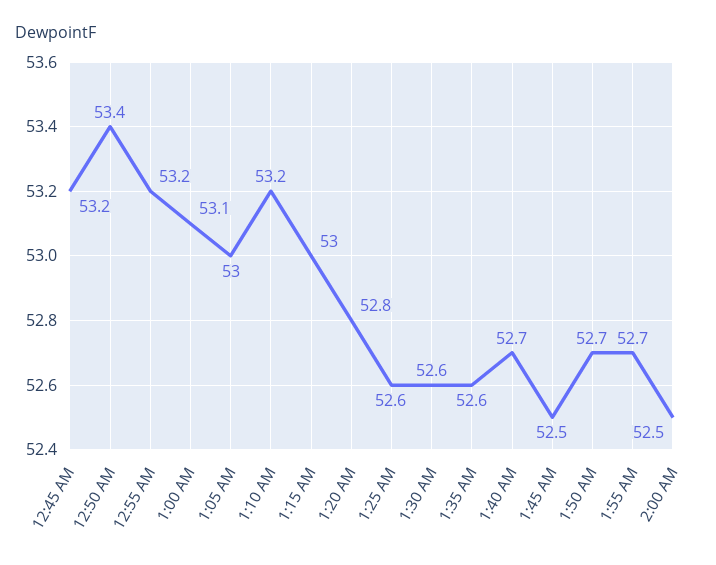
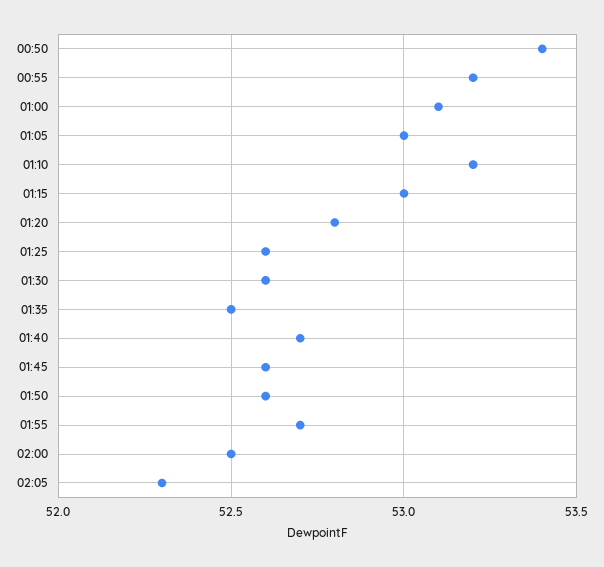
12:45 AM: 53.2 -> none
1:35 AM: 52.6 -> 52.5
1:45 AM: 52.5 -> 52.6
1:50 AM: 52.7 -> 52.6
02:05: none -> 52.3

